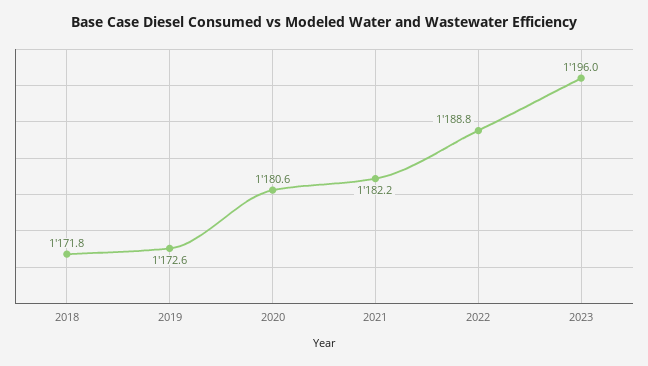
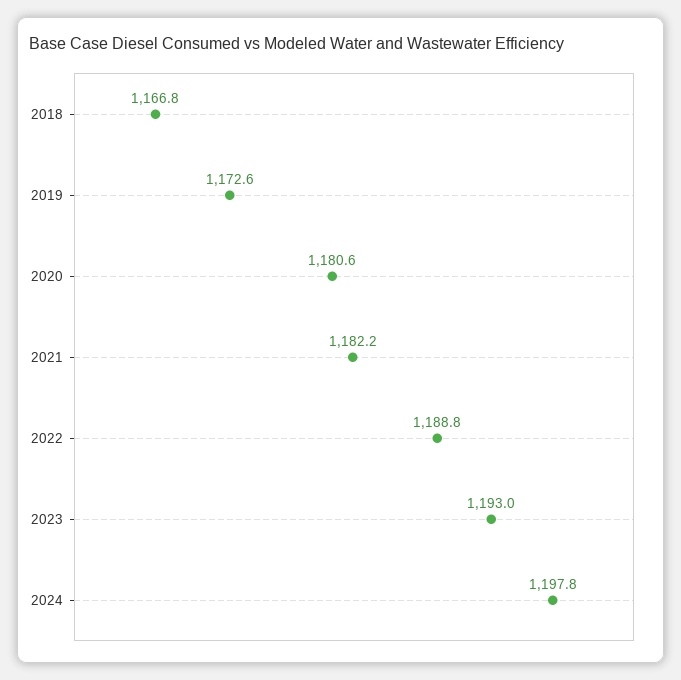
2018: 1171.8 -> 1166.8
2023: 1196 -> 1193
2024: none -> 1197.8

